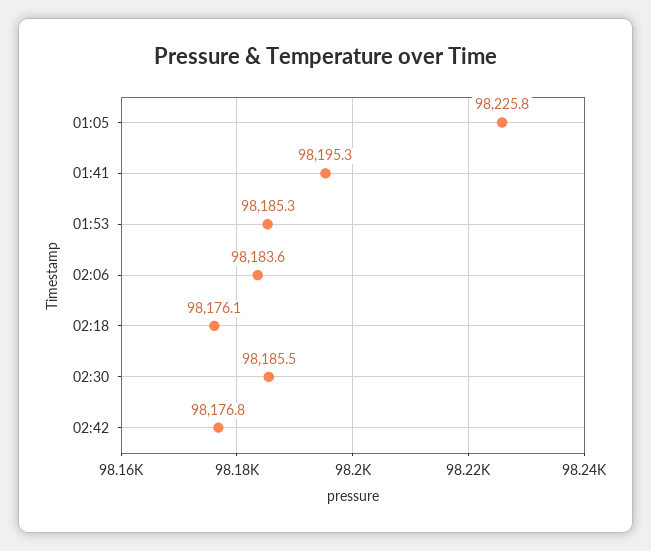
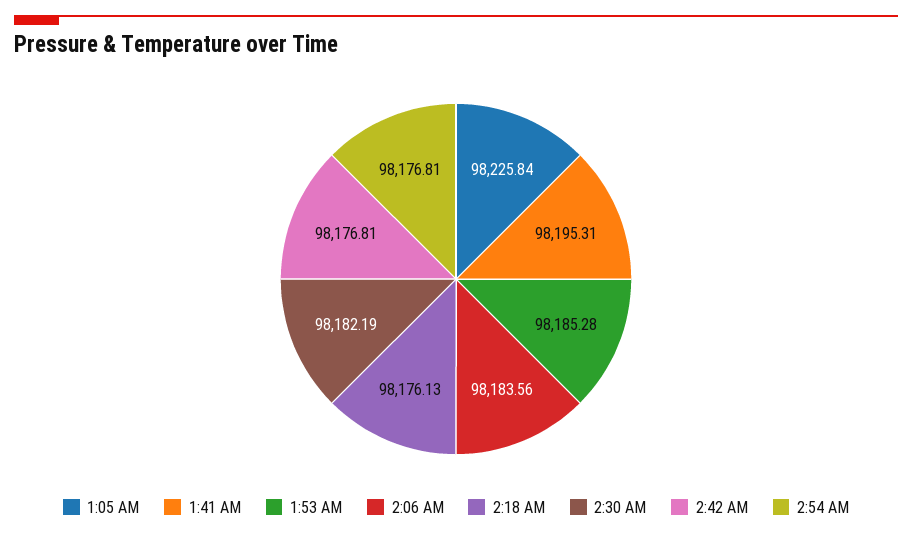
02:30: 98185.5 -> 98182.19
2:54 AM: none -> 98176.81

